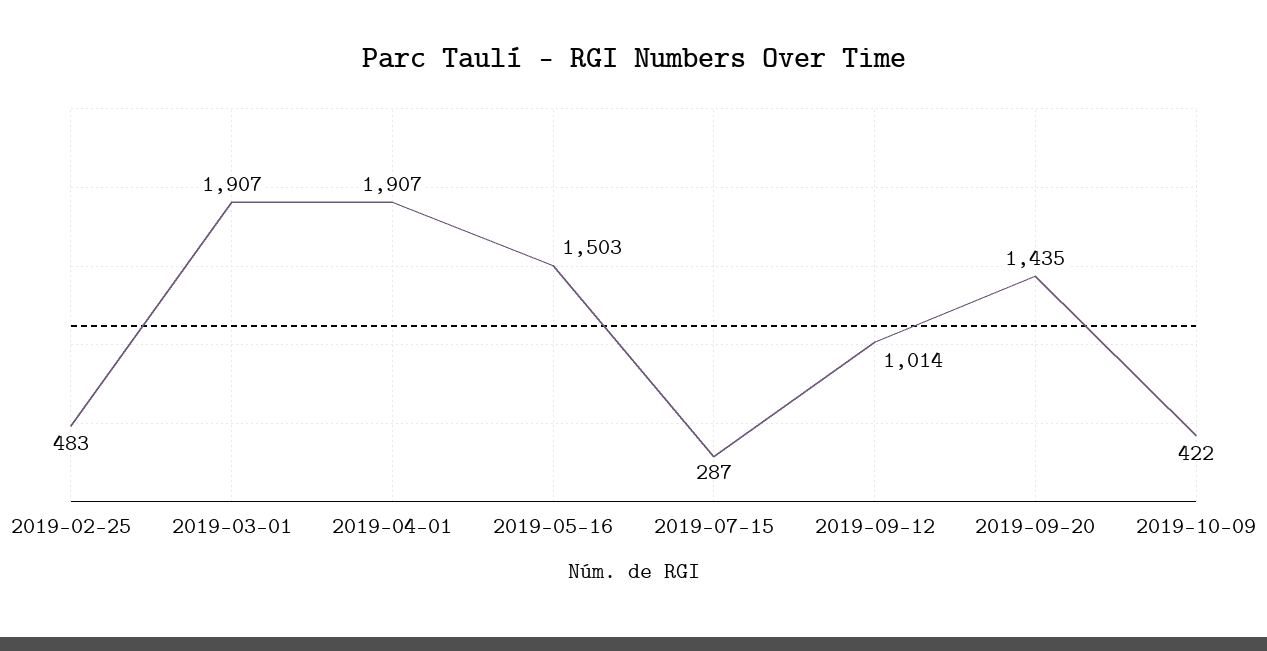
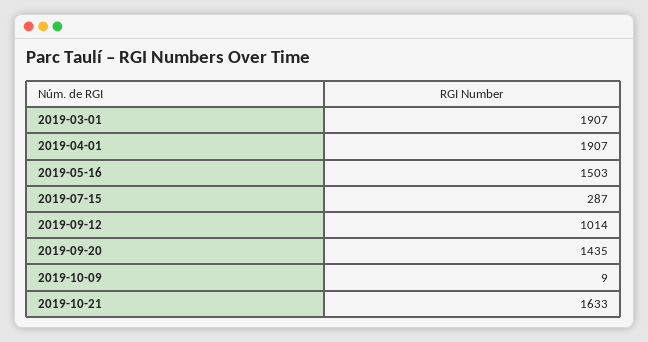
2019-02-25: 483 -> none
2019-10-09: 422 -> 9
2019-10-21: none -> 1633

